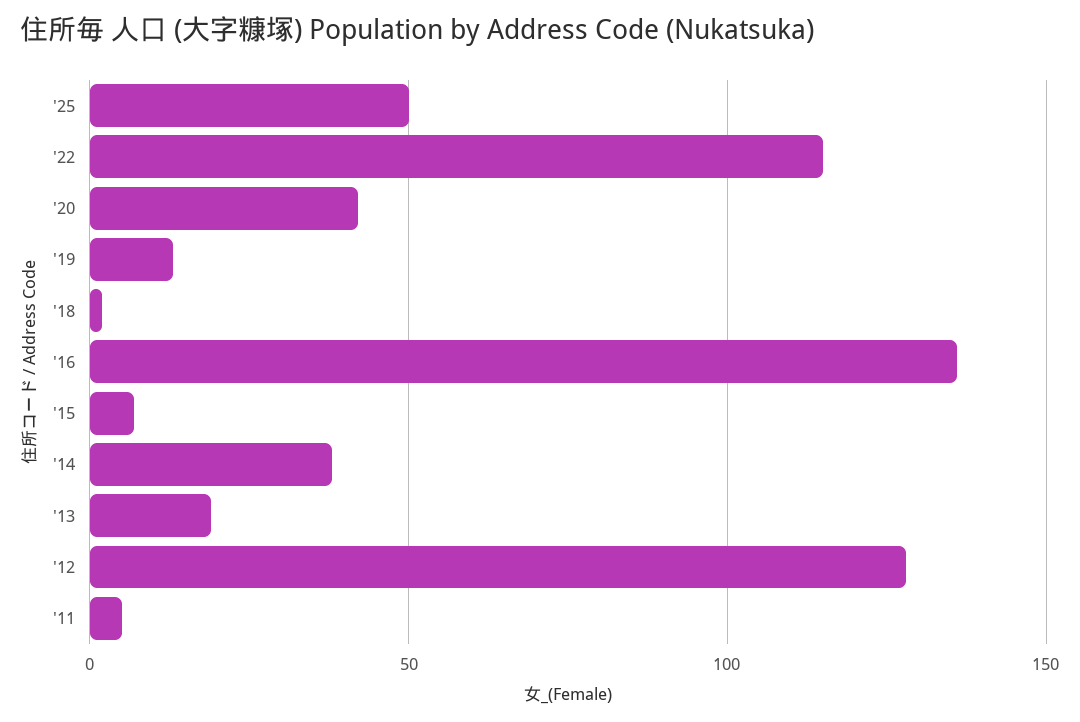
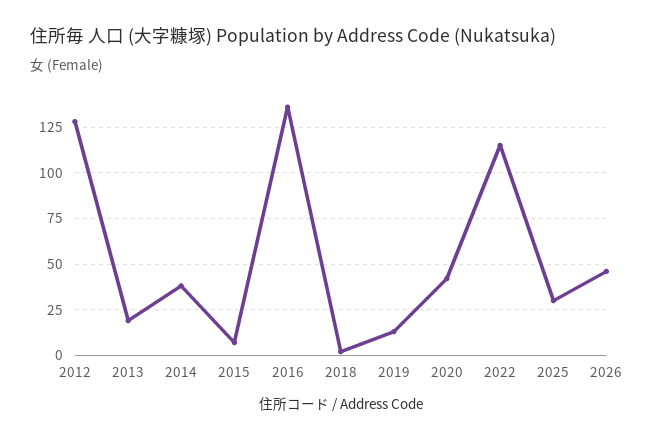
'25: 50 -> 30
'11: 5 -> none
2026: none -> 45

